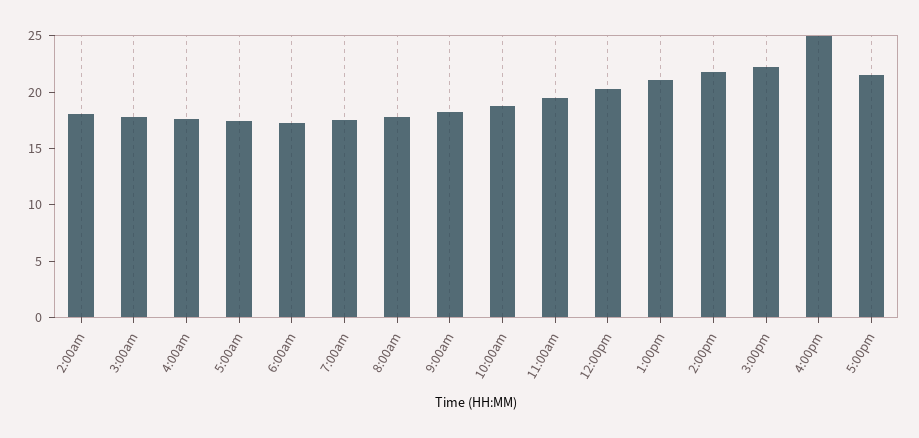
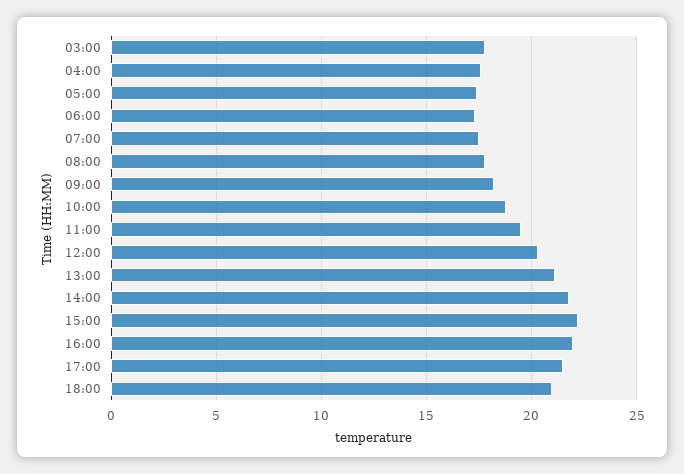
2:00am: 18 -> none
4:00pm: 25 -> 22
18:00: none -> 21

